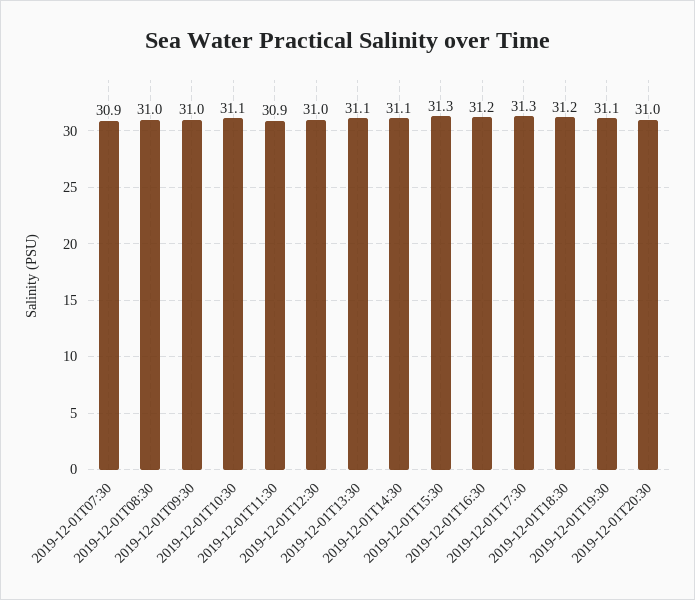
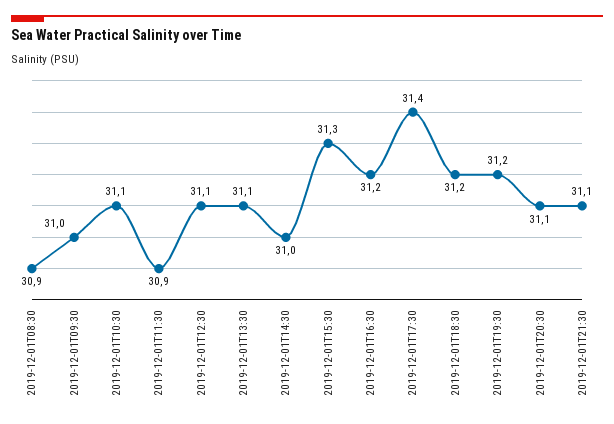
2019-12-01T07:30: 30.9 -> none
2019-12-01T08:30: 31 -> 30.9
2019-12-01T12:30: 31 -> 31.1
2019-12-01T14:30: 31.1 -> 31
2019-12-01T17:30: 31.3 -> 31.4
2019-12-01T19:30: 31.1 -> 31.2
2019-12-01T20:30: 31 -> 31.1
2019-12-01T21:30: none -> 31.1

